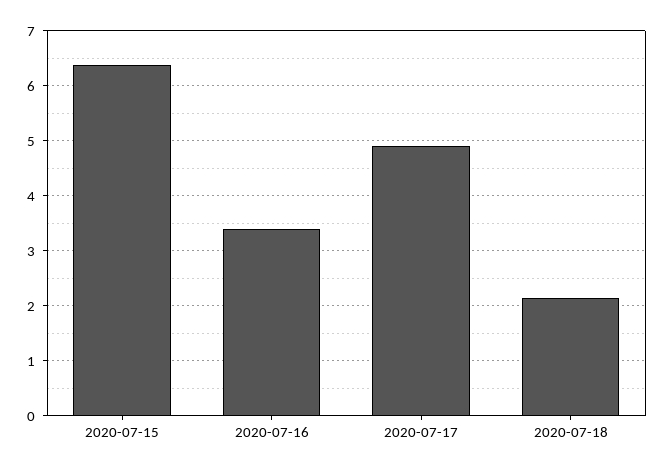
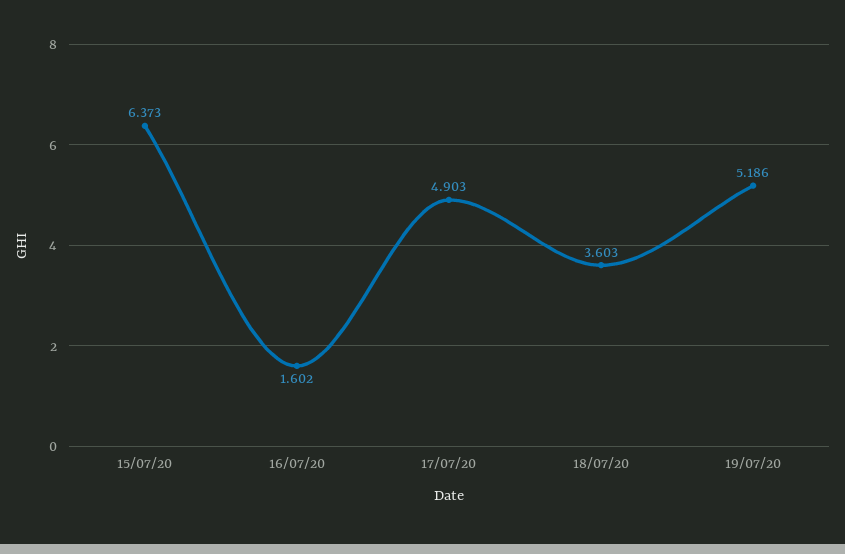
2020-07-16: 3.4 -> 1.602
2020-07-18: 2.2 -> 3.603
19/07/20: none -> 5.186

